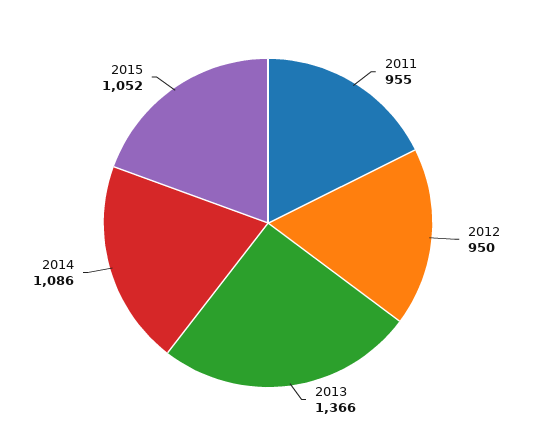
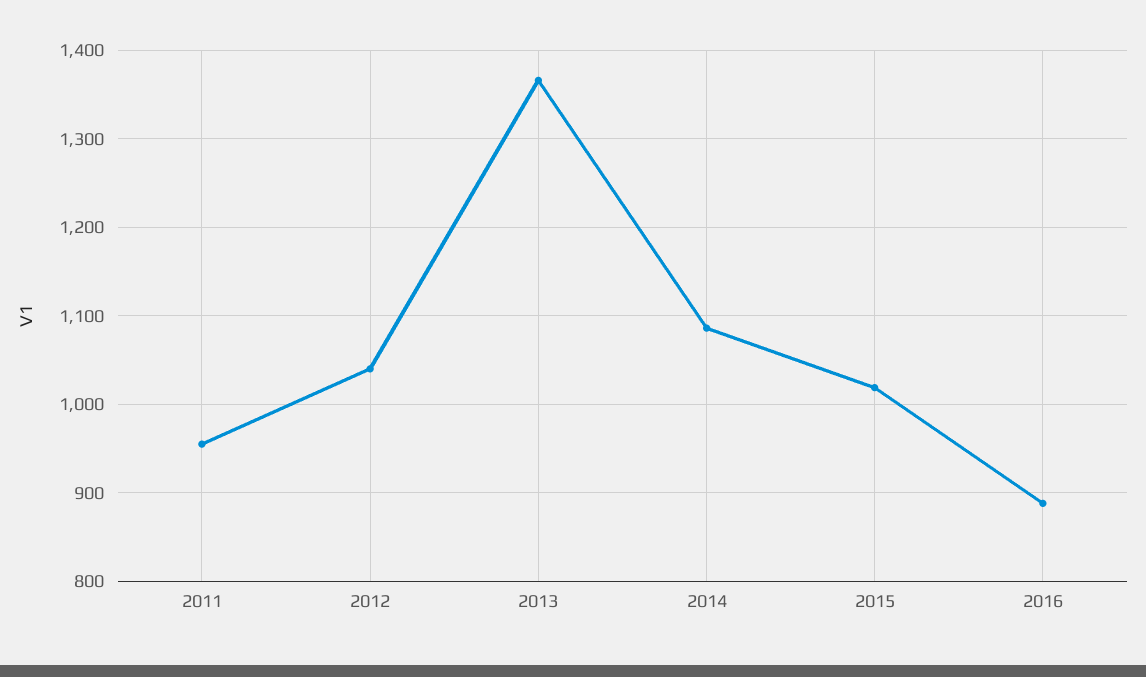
2012: 950 -> 1040
2015: 1052 -> 1020
2016: none -> 890

